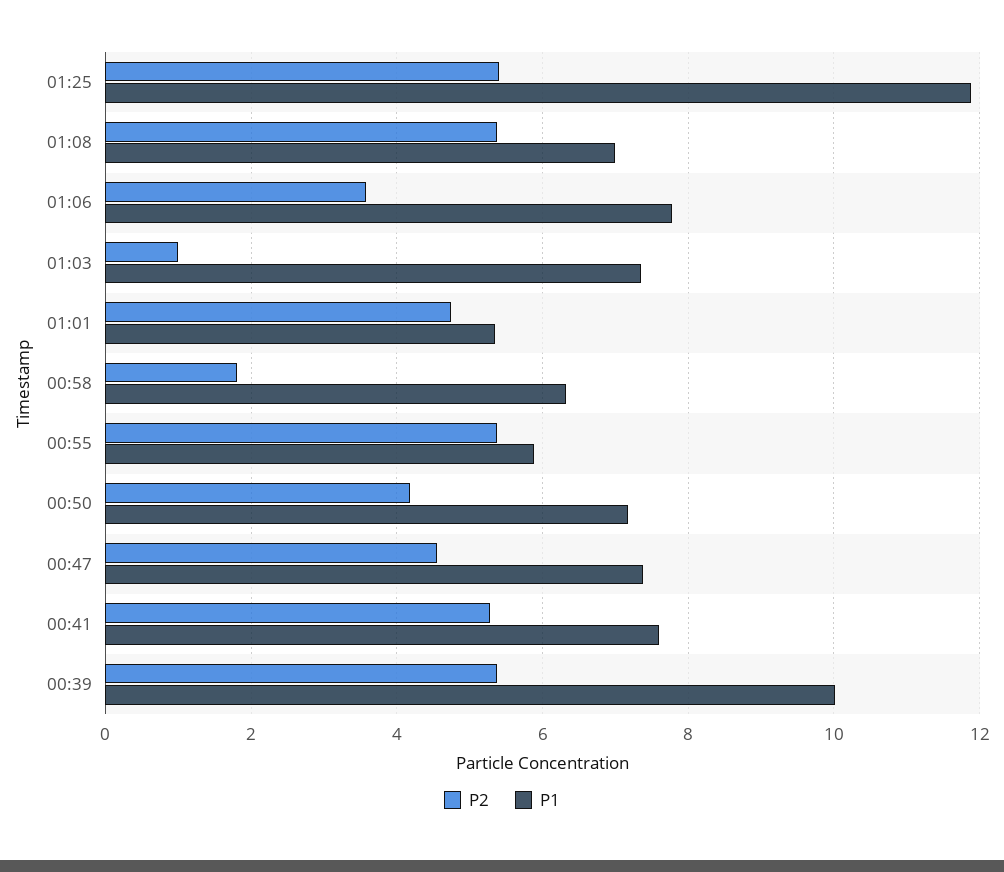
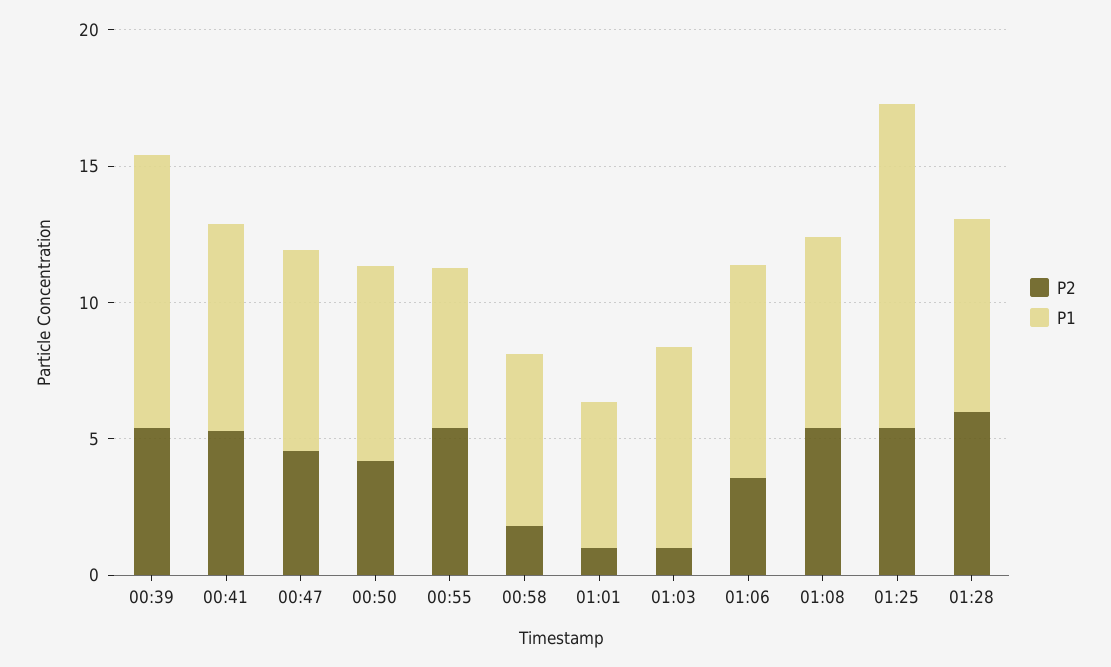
P2, 01:01: 4.8 -> 1
P2, 01:28: none -> 6
P1, 01:28: none -> 7

